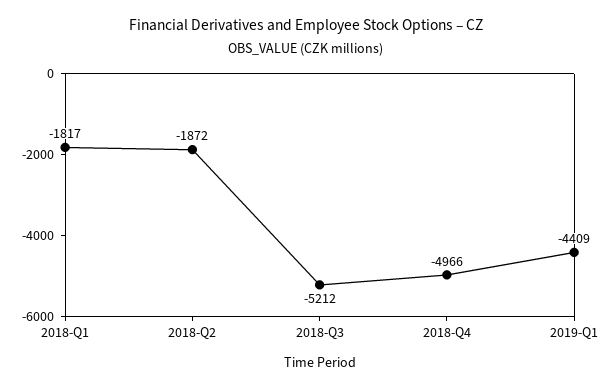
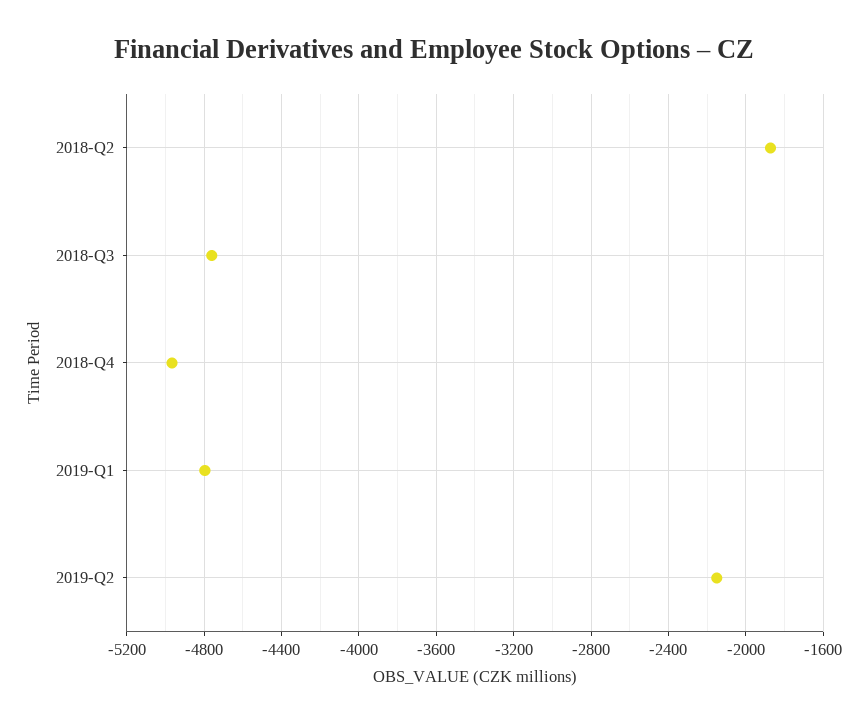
2018-Q1: -1817 -> none
2018-Q3: -5212 -> -4750
2019-Q1: -4409 -> -4800
2019-Q2: none -> -2150

